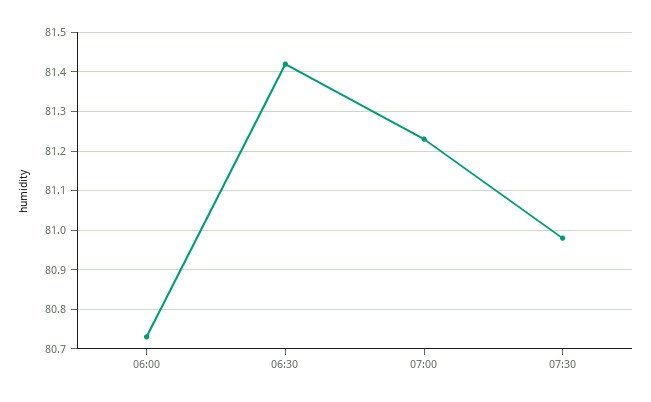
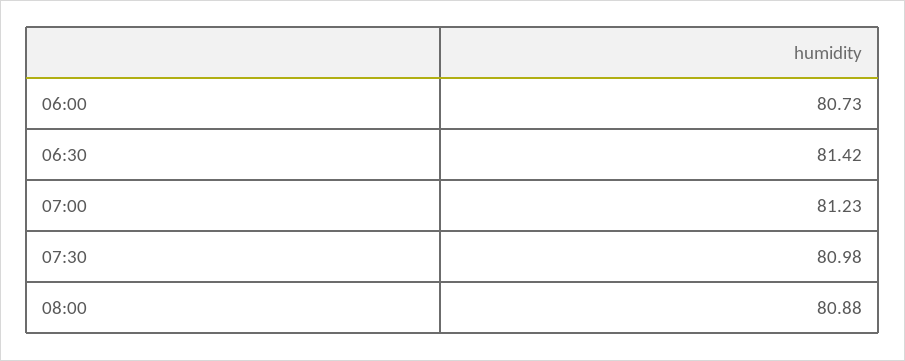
08:00: none -> 80.88

